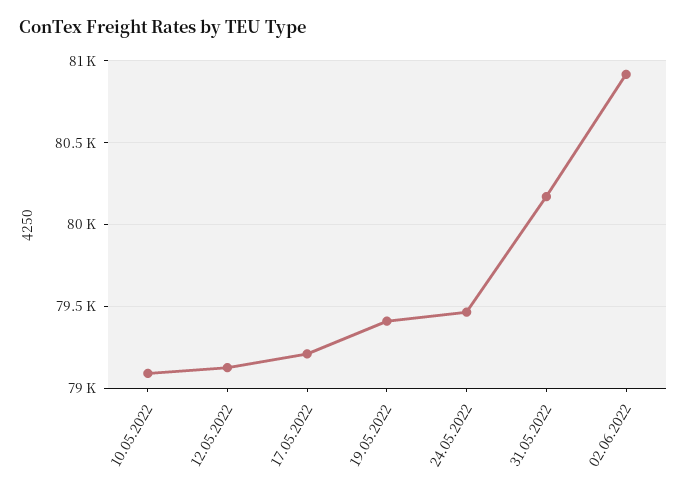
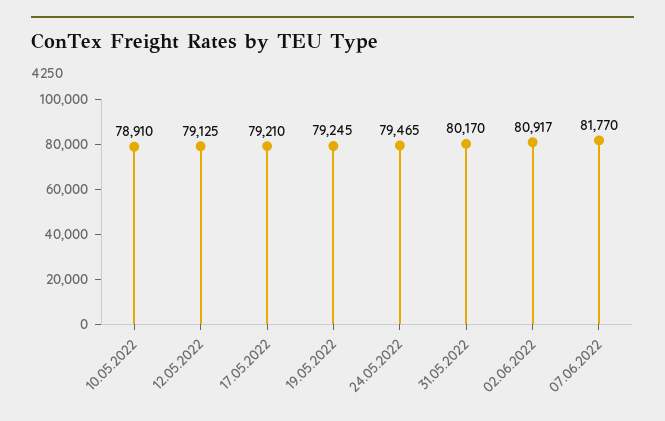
10.05.2022: 79100 -> 78910
19.05.2022: 79400 -> 79245
07.06.2022: none -> 81770

